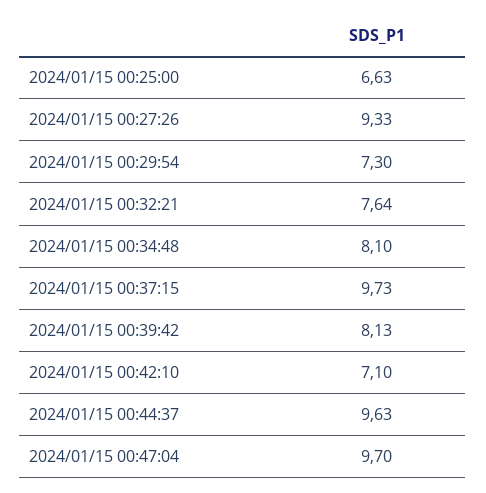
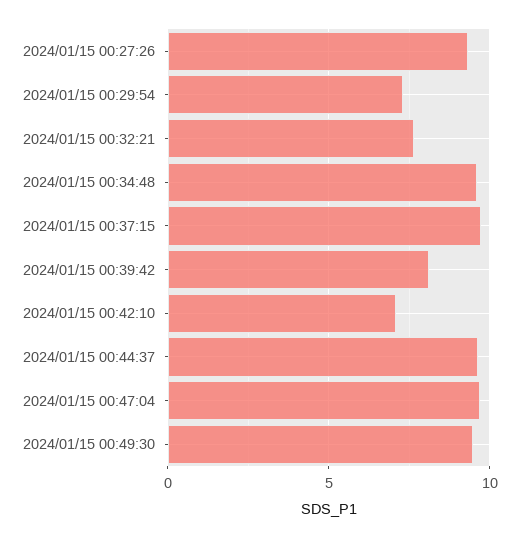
2024/01/15 00:25:00: 6.63 -> none
2024/01/15 00:34:48: 8.1 -> 9.5
2024/01/15 00:49:30: none -> 9.5

